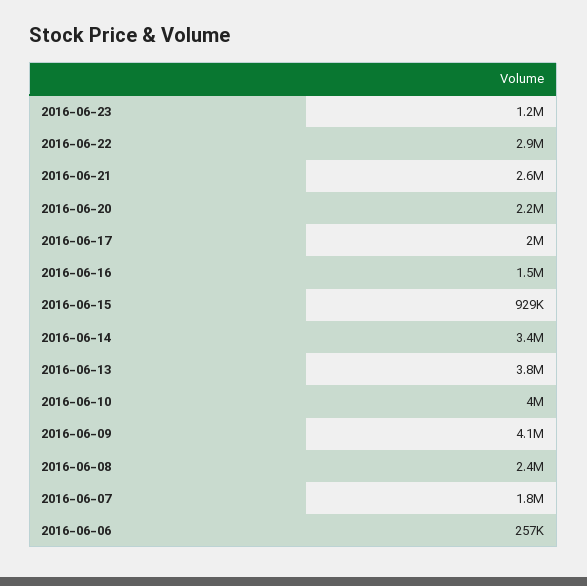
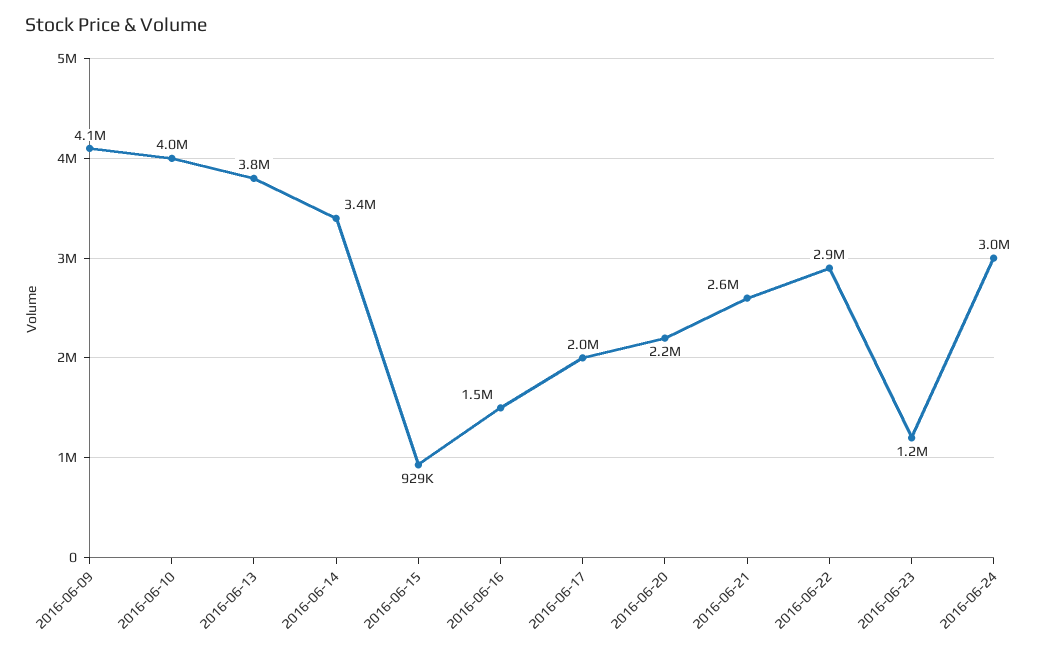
2016-06-08: 2400000 -> none
2016-06-07: 1800000 -> none
2016-06-06: 257000 -> none
2016-06-24: none -> 3000000

